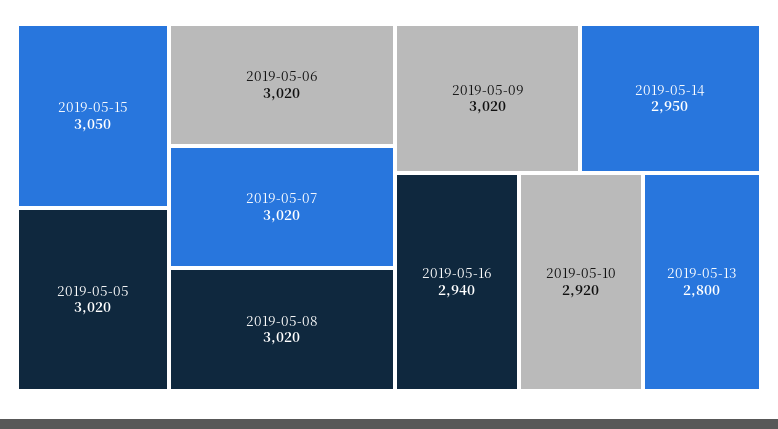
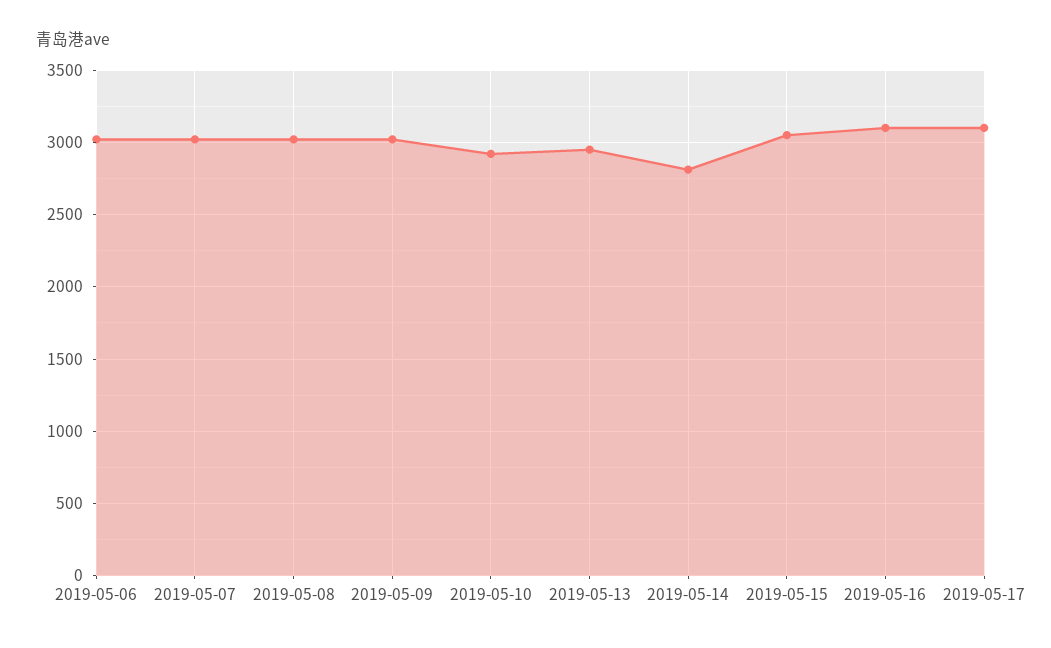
2019-05-05: 3020 -> none
2019-05-14: 2950 -> 2800
2019-05-16: 2940 -> 3100
2019-05-13: 2800 -> 2950
2019-05-17: none -> 3100

